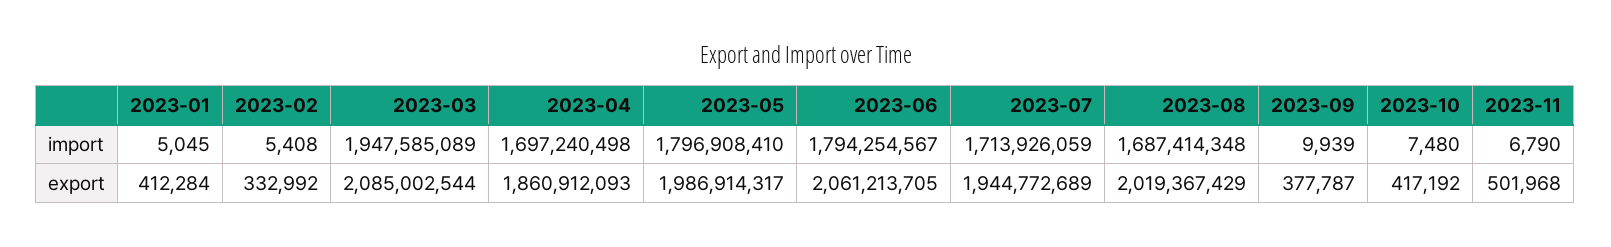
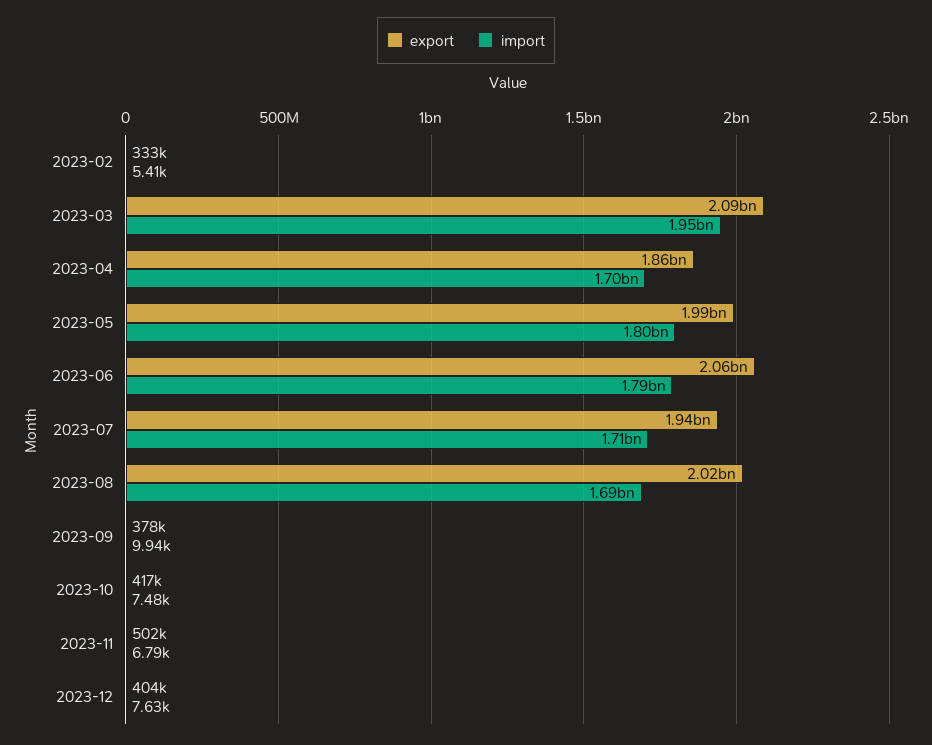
import, 2023-01: 5045 -> none
export, 2023-01: 412284 -> none
export, 2023-12: none -> 404000
import, 2023-12: none -> 7630

